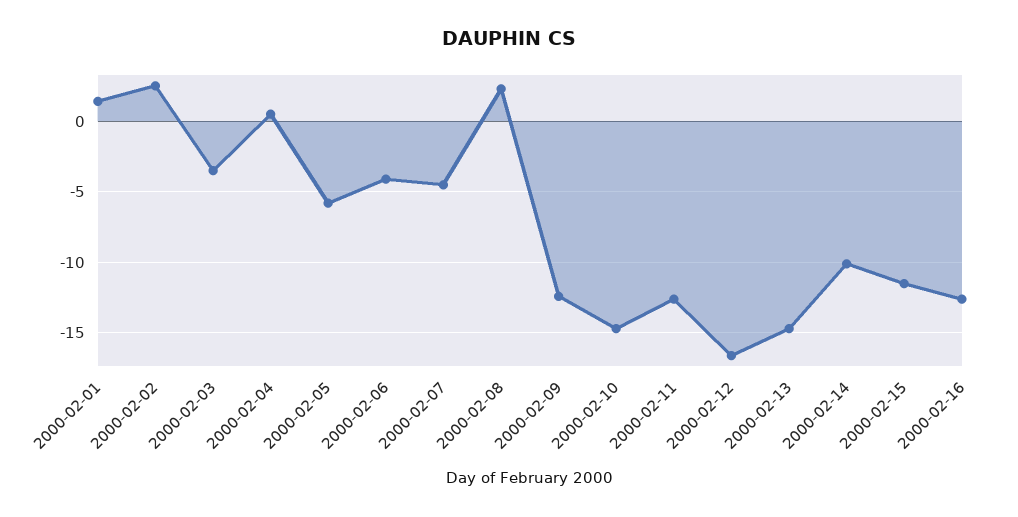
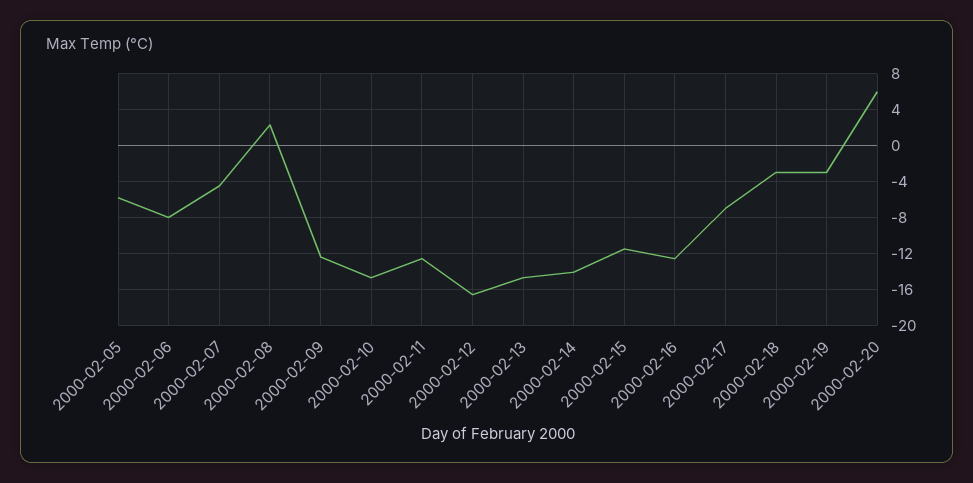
2000-02-01: 1.5 -> none
2000-02-02: 2.5 -> none
2000-02-03: -3.5 -> none
2000-02-04: 0.5 -> none
2000-02-06: -4 -> -8
2000-02-14: -10 -> -14
2000-02-17: none -> -7
2000-02-18: none -> -3
2000-02-19: none -> -3
2000-02-20: none -> 6

